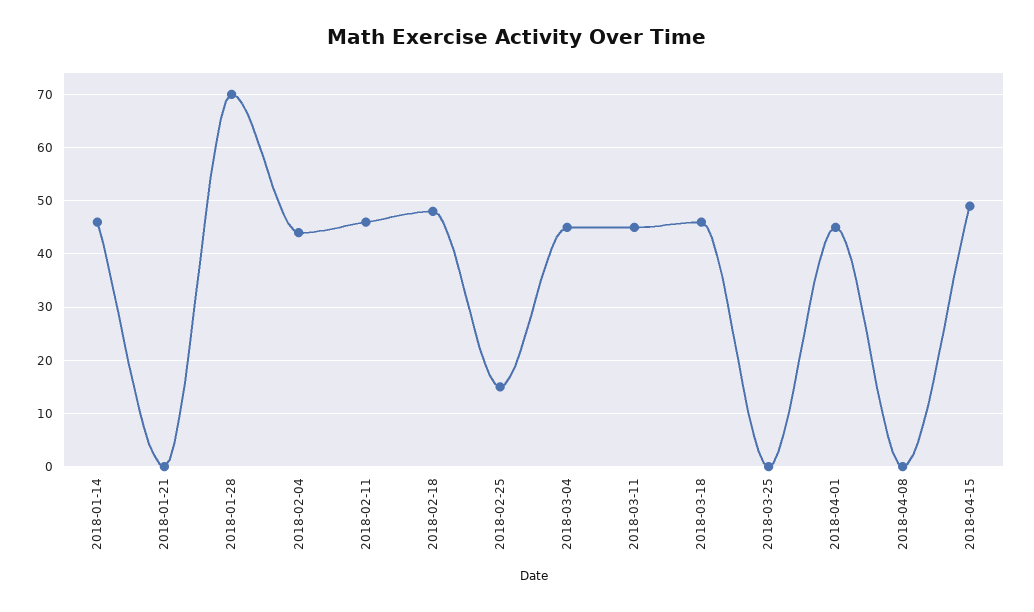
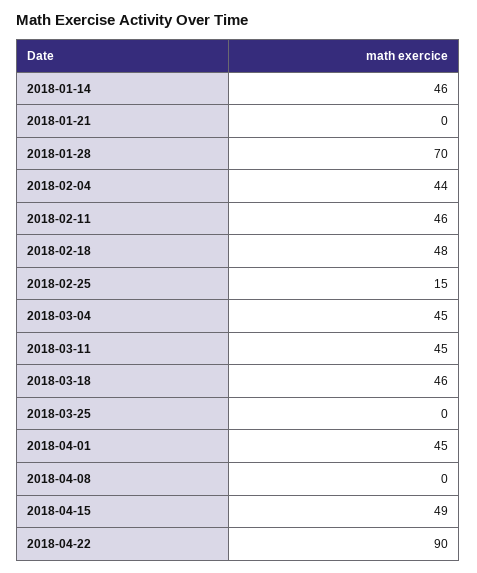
2018-04-22: none -> 90

